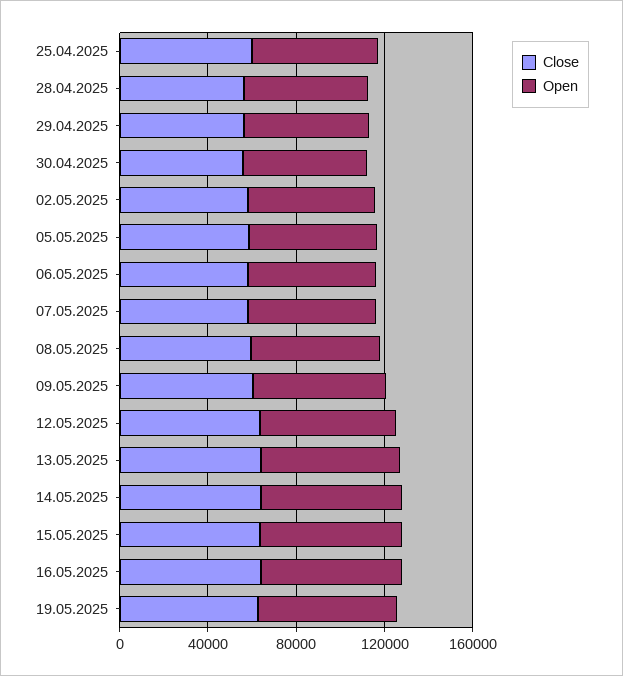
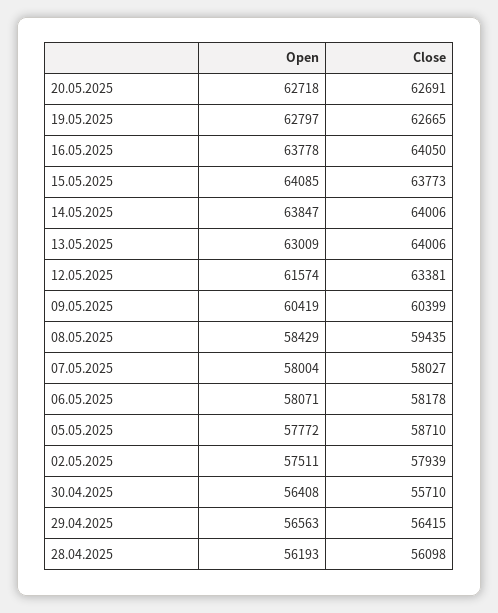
Close, 25.04.2025: 60000 -> none
Open, 25.04.2025: 60000 -> none
Open, 20.05.2025: none -> 62718
Close, 20.05.2025: none -> 62691

